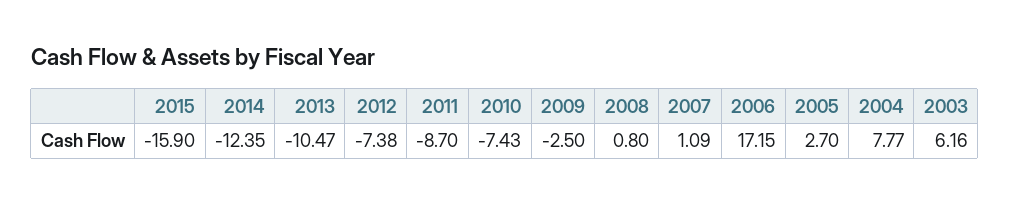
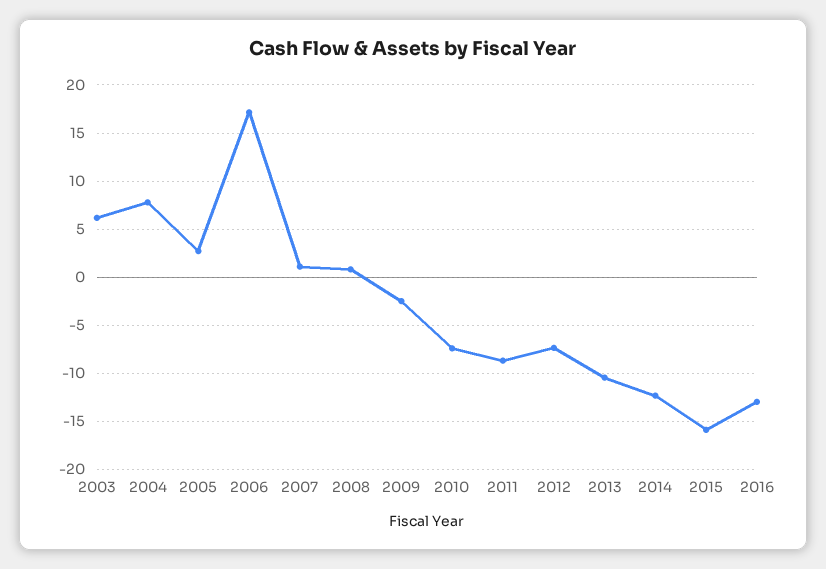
2016: none -> -13

